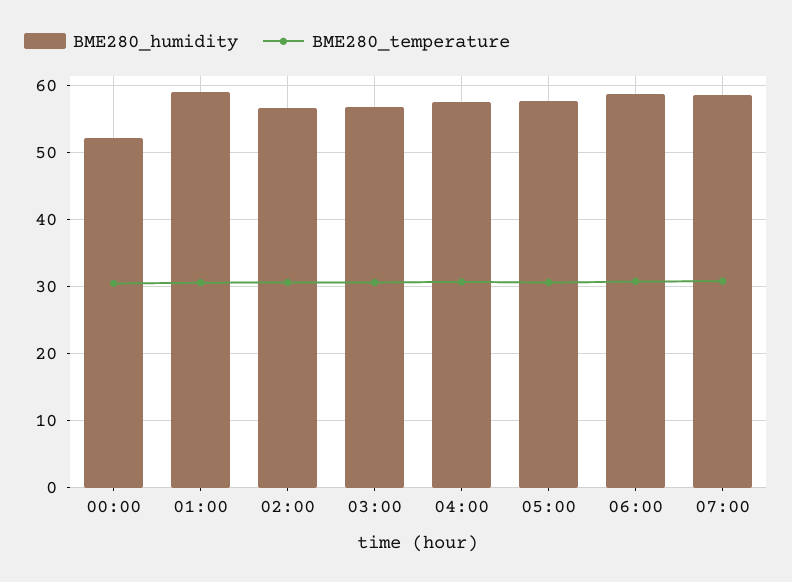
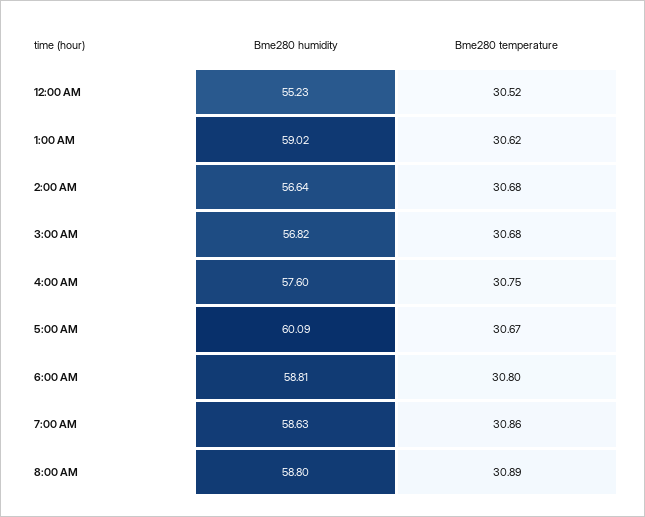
BME280_humidity, 00:00: 52 -> 55.23
BME280_humidity, 05:00: 58 -> 60.09
BME280_humidity, 8:00 AM: none -> 58.8
BME280_temperature, 8:00 AM: none -> 30.89

